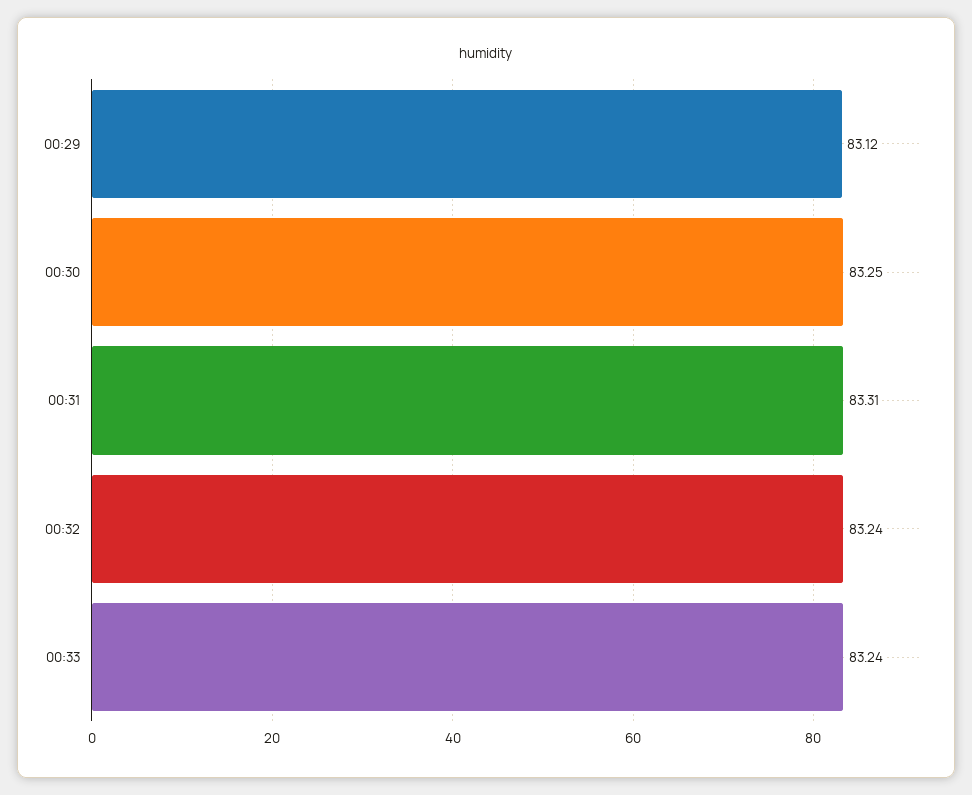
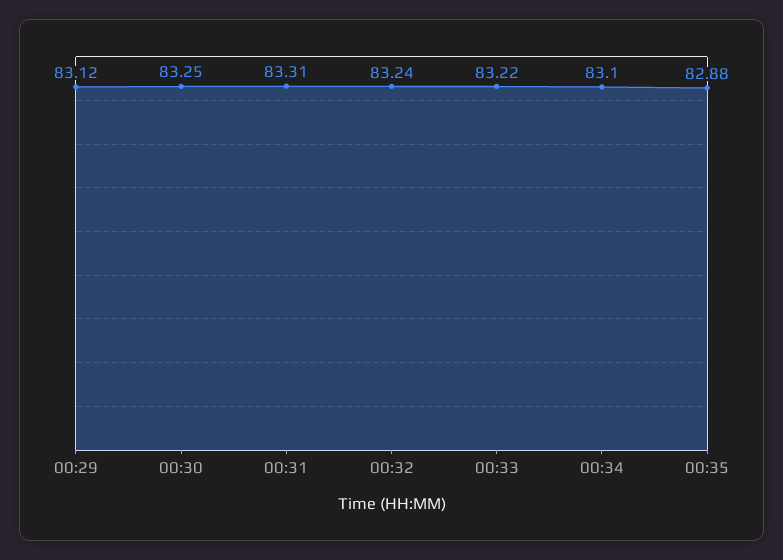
00:33: 83.24 -> 83.22
00:34: none -> 83.1
00:35: none -> 82.88

